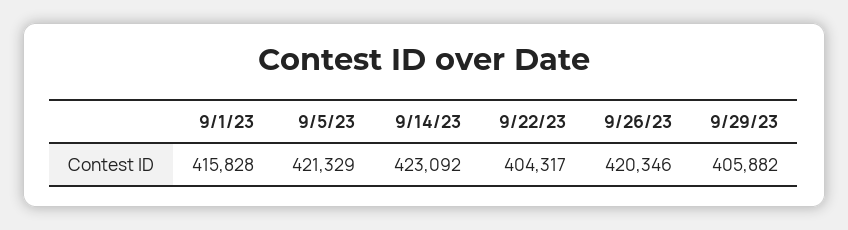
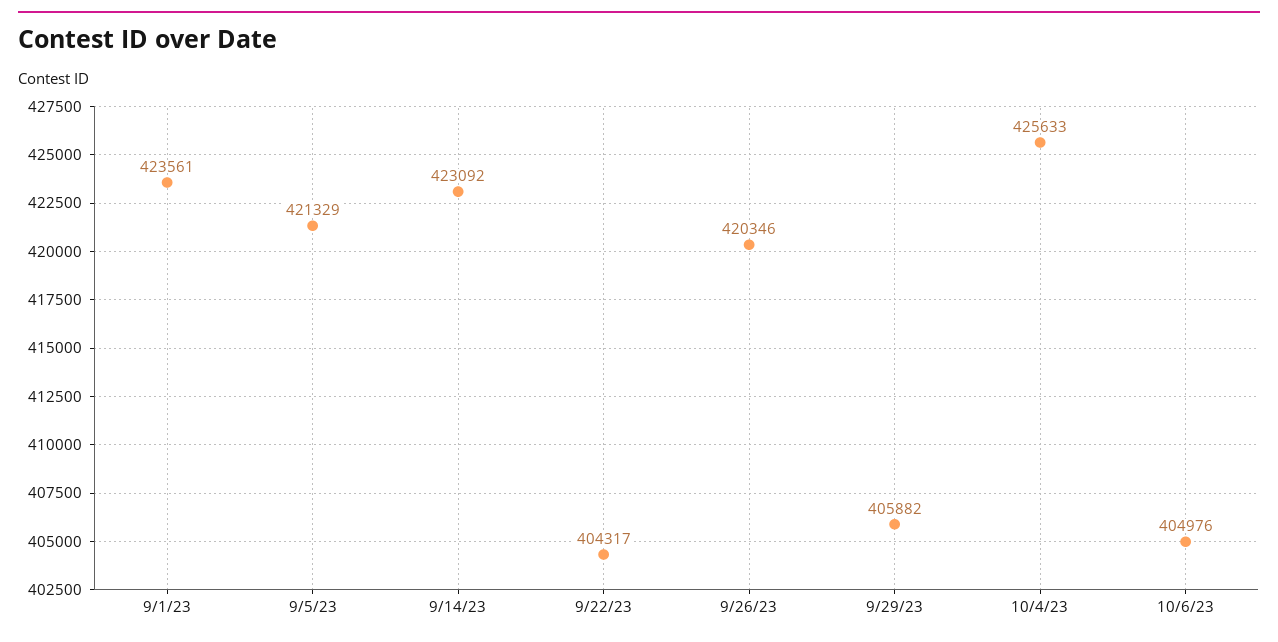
9/1/23: 415828 -> 423561
10/4/23: none -> 425633
10/6/23: none -> 404976

